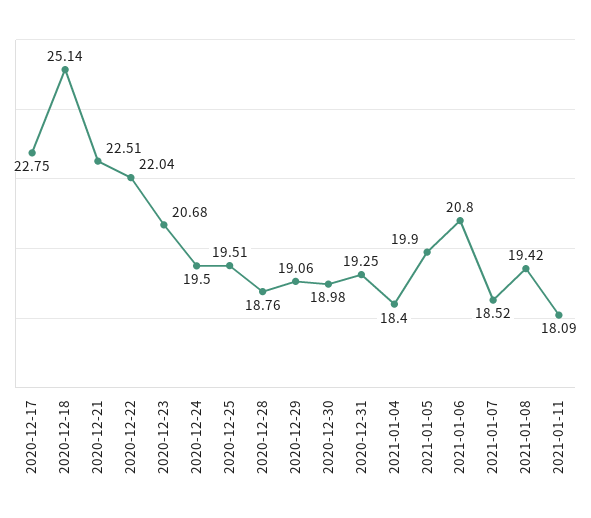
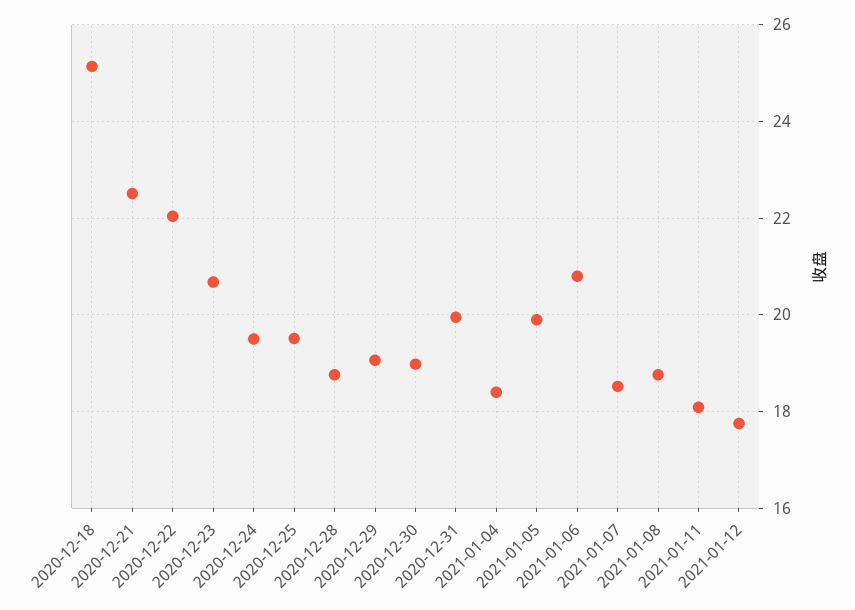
2020-12-17: 22.75 -> none
2020-12-31: 19.25 -> 20
2021-01-08: 19.42 -> 18.8
2021-01-12: none -> 17.8

